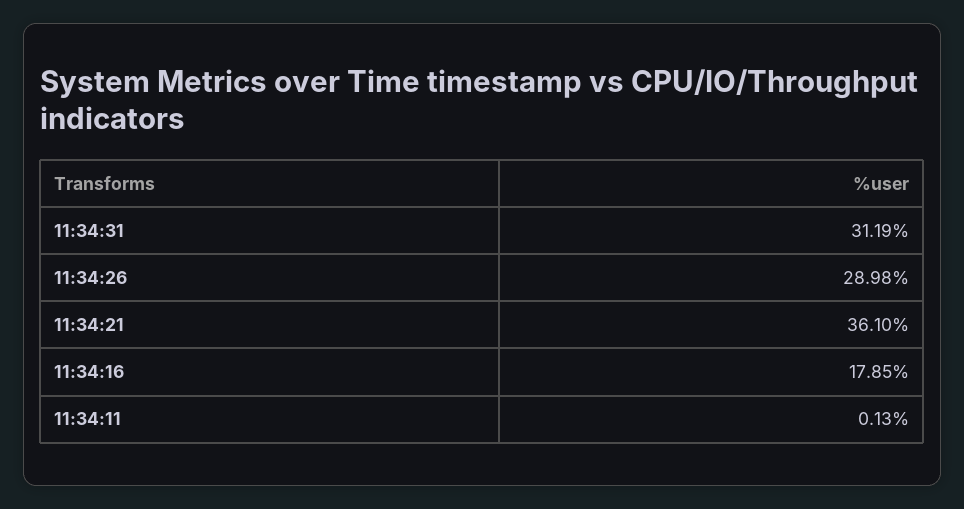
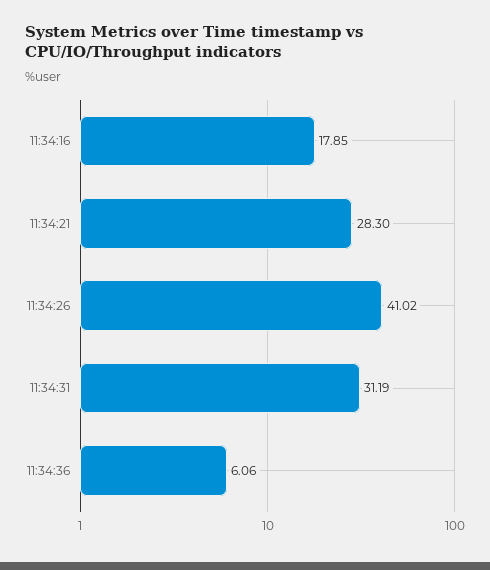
11:34:26: 28.98 -> 41.02
11:34:21: 36.1 -> 28.3
11:34:11: 0.13 -> none
11:34:36: none -> 6.06

